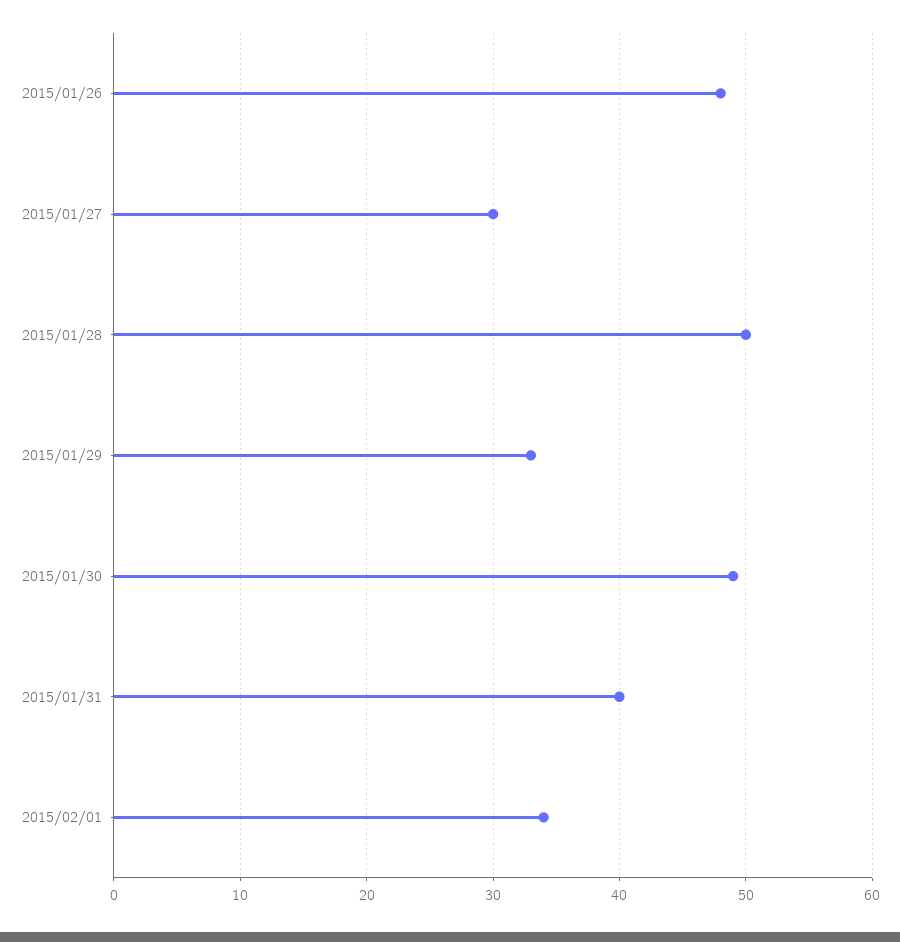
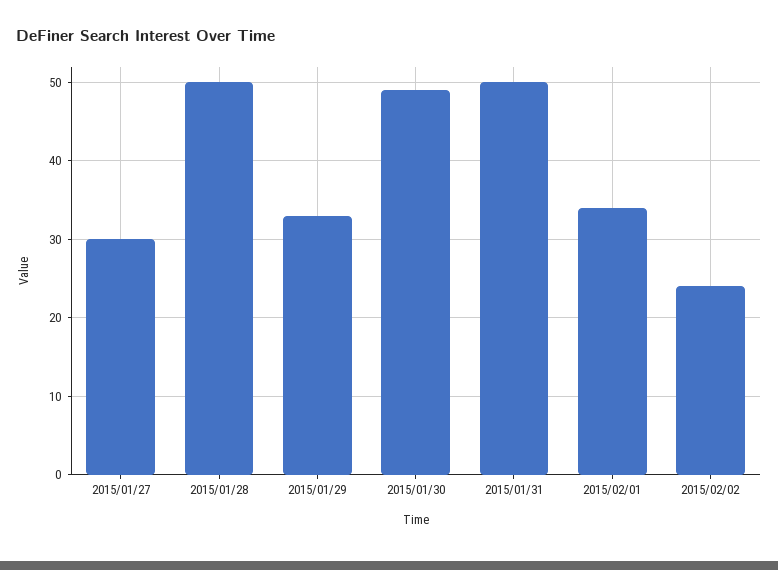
2015/01/26: 48 -> none
2015/01/31: 40 -> 50
2015/02/02: none -> 24

